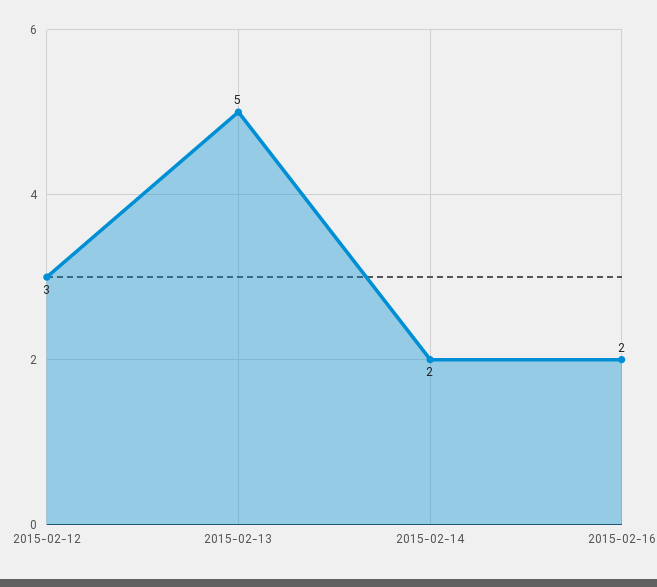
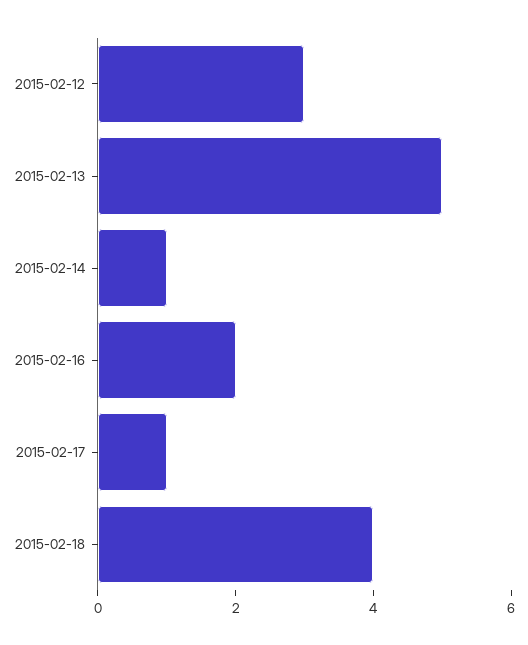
2015-02-14: 2 -> 1
2015-02-17: none -> 1
2015-02-18: none -> 4

